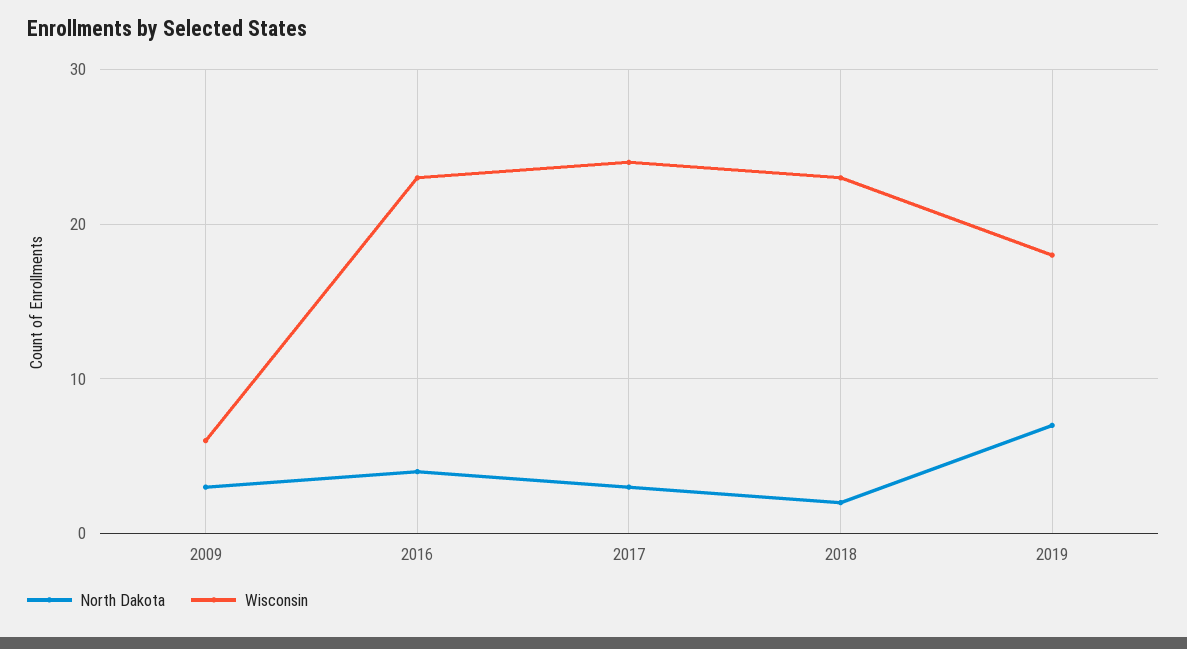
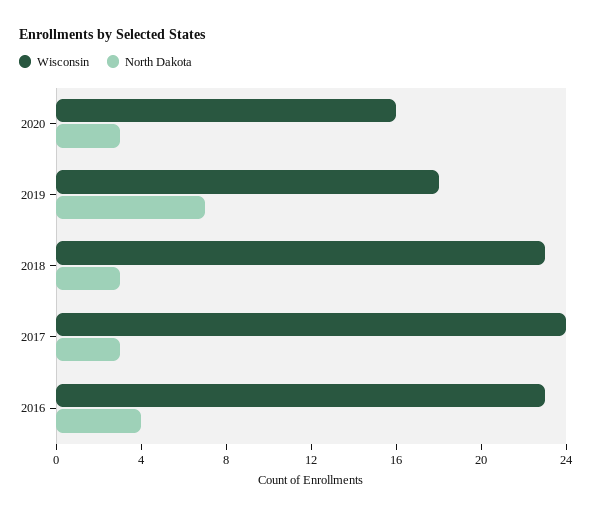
North Dakota, 2009: 3 -> none
Wisconsin, 2009: 6 -> none
North Dakota, 2018: 2 -> 3
Wisconsin, 2020: none -> 16
North Dakota, 2020: none -> 3

